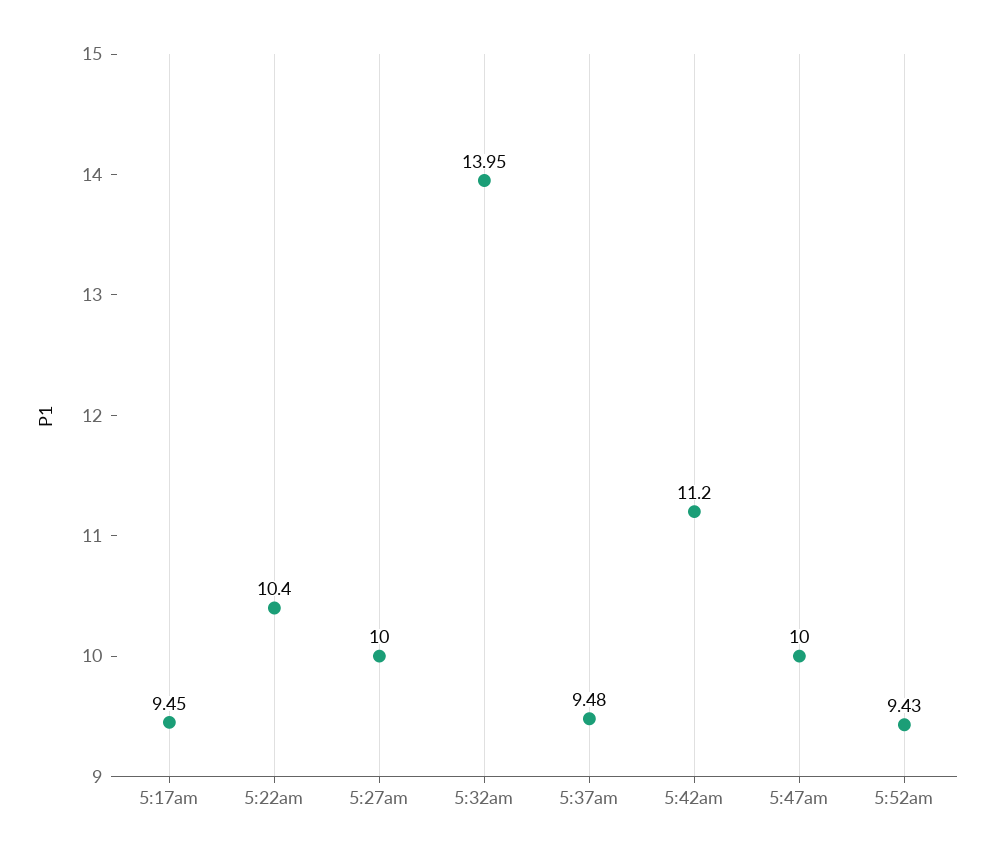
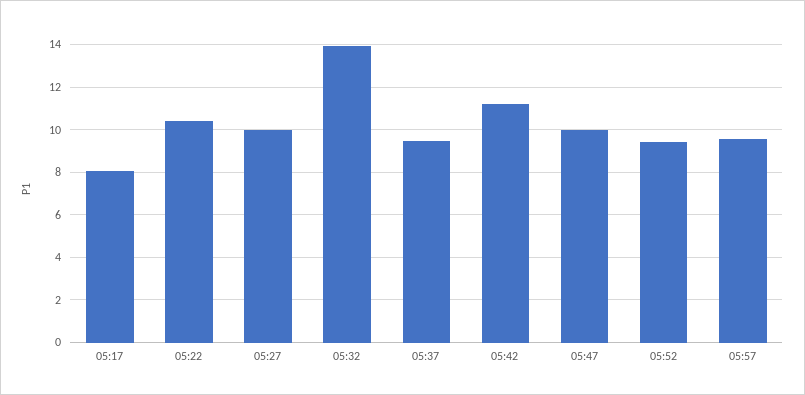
5:17am: 9.45 -> 8
05:57: none -> 9.5

